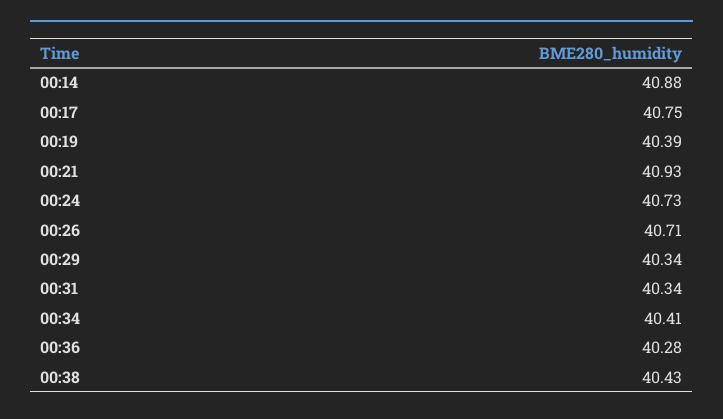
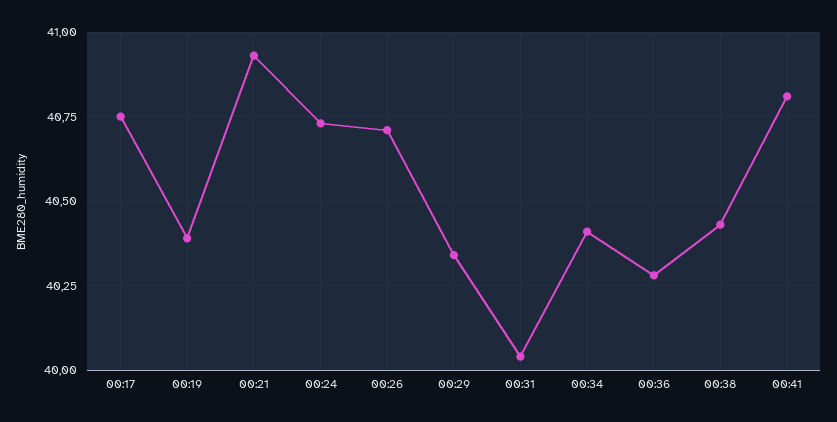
00:14: 40.88 -> none
00:31: 40.34 -> 40.05
00:41: none -> 40.8

